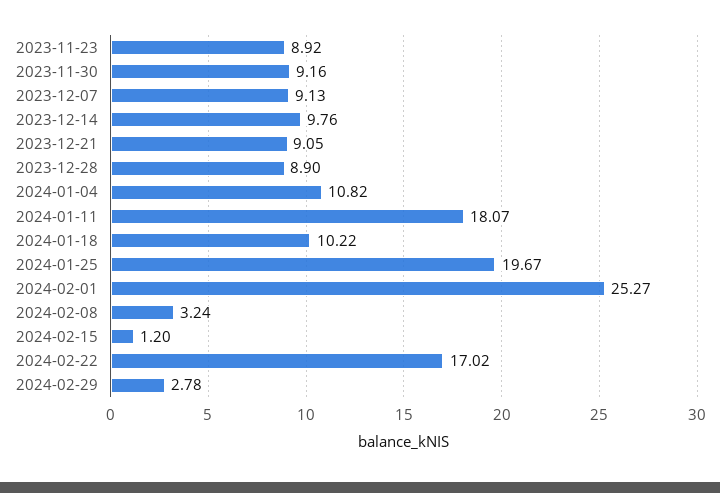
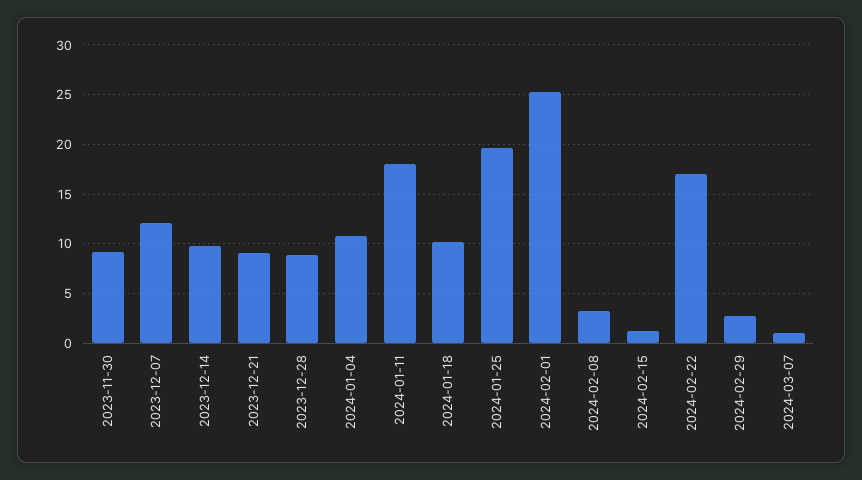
2023-11-23: 8.92 -> none
2023-12-07: 9.13 -> 12
2024-03-07: none -> 1

